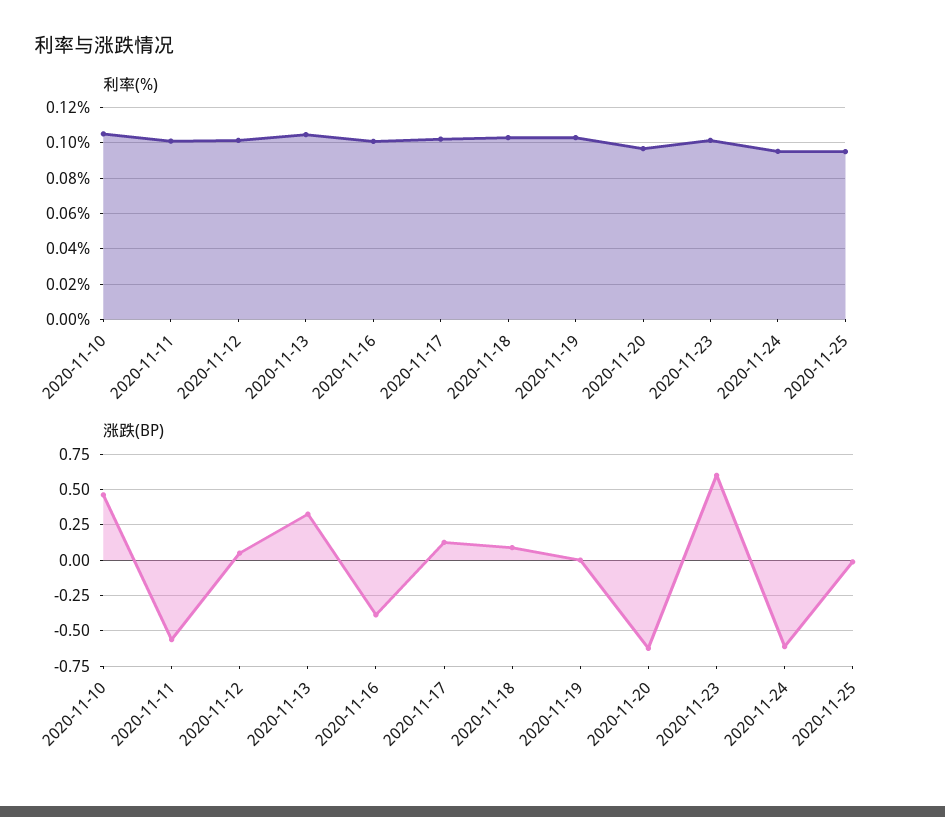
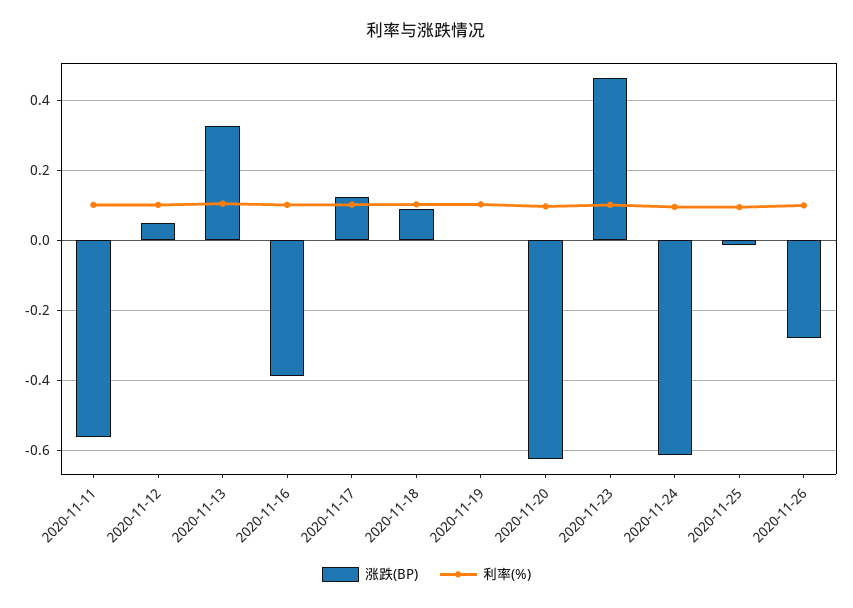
利率(%), 2020-11-10: 0.105 -> none
涨跌(BP), 2020-11-10: 0.45 -> none
涨跌(BP), 2020-11-23: 0.6 -> 0.46
涨跌(BP), 2020-11-26: none -> -0.28
利率(%), 2020-11-26: none -> 0.1

